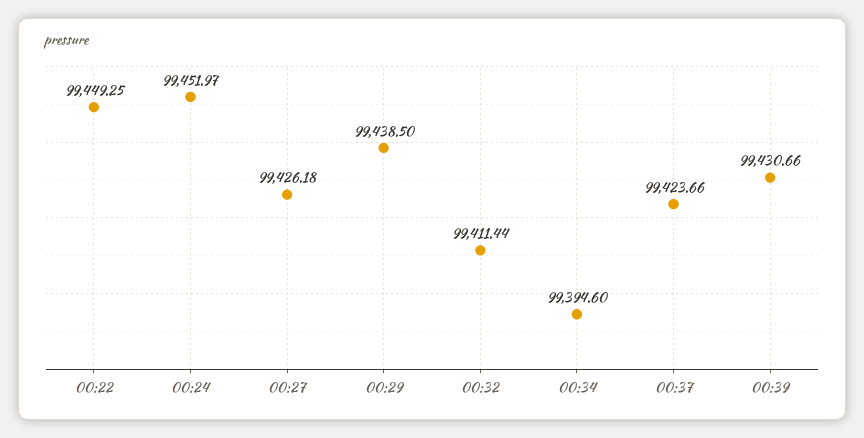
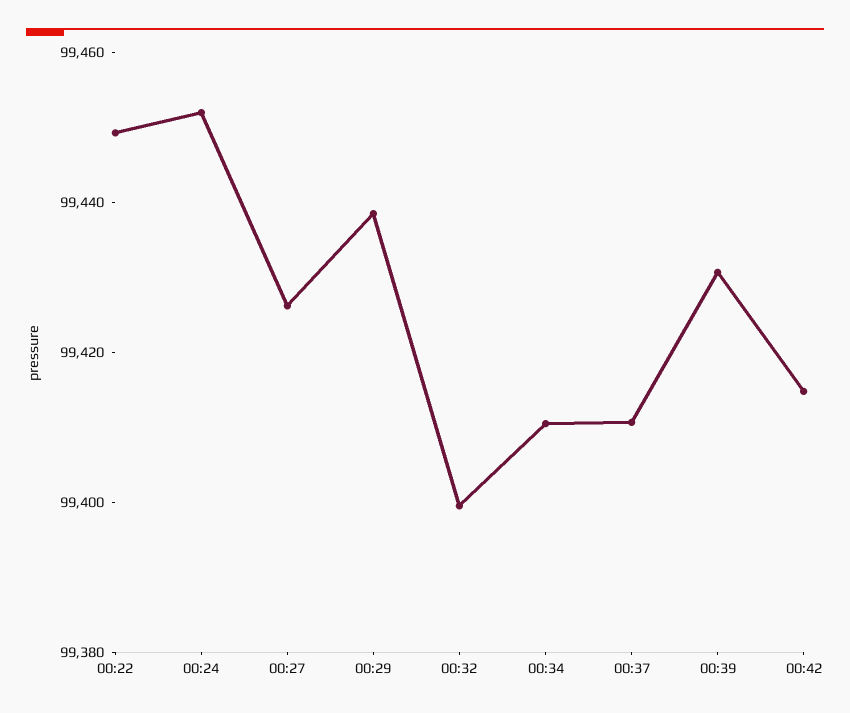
00:32: 99411.44 -> 99400
00:34: 99394.6 -> 99410
00:37: 99423.66 -> 99410
00:42: none -> 99415

